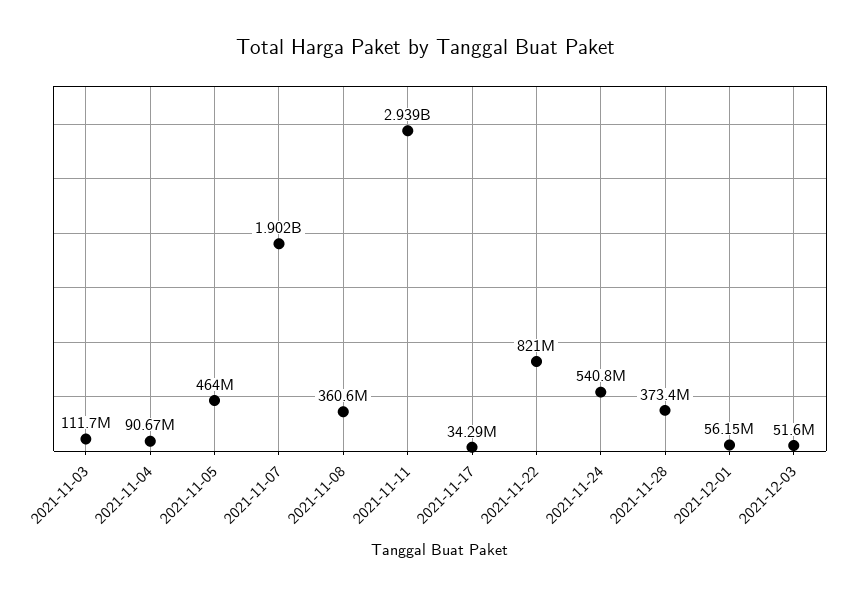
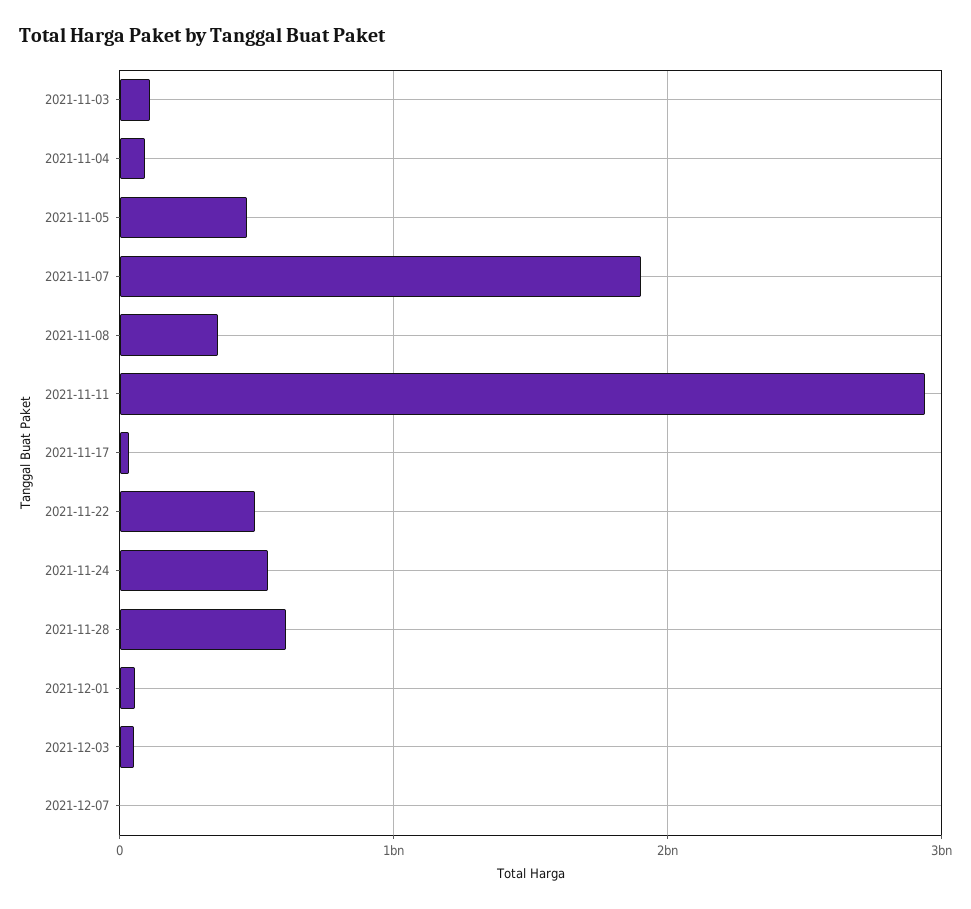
2021-11-22: 821000000 -> 500000000
2021-11-28: 373400000 -> 600000000
2021-12-07: none -> 0

